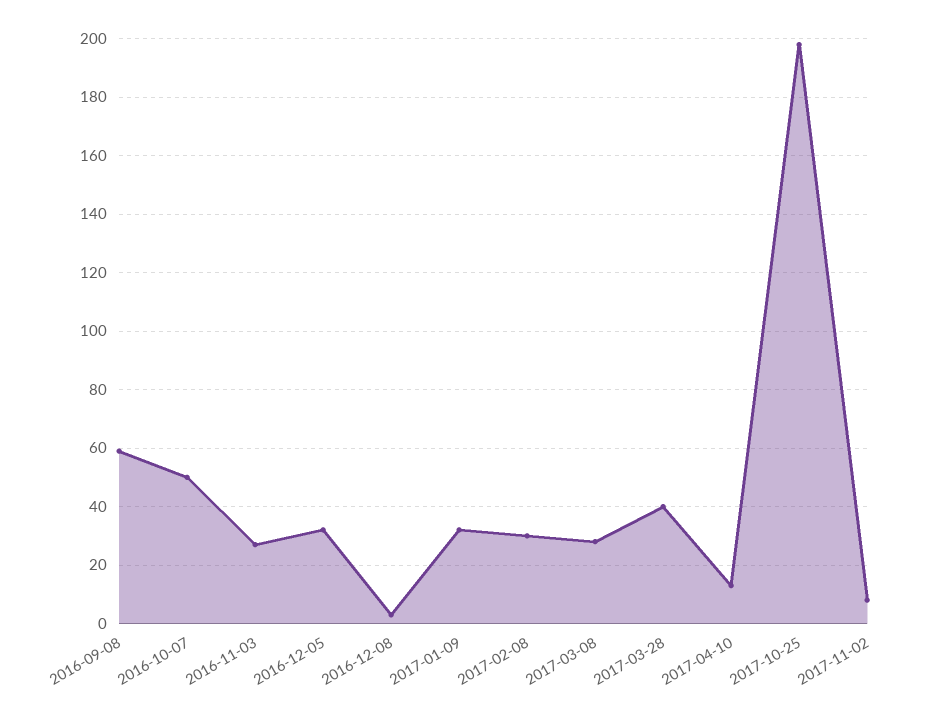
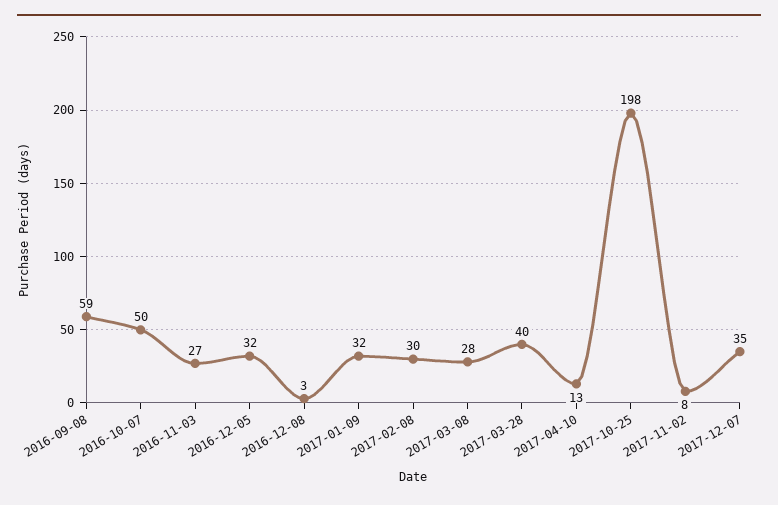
2017-12-07: none -> 35

